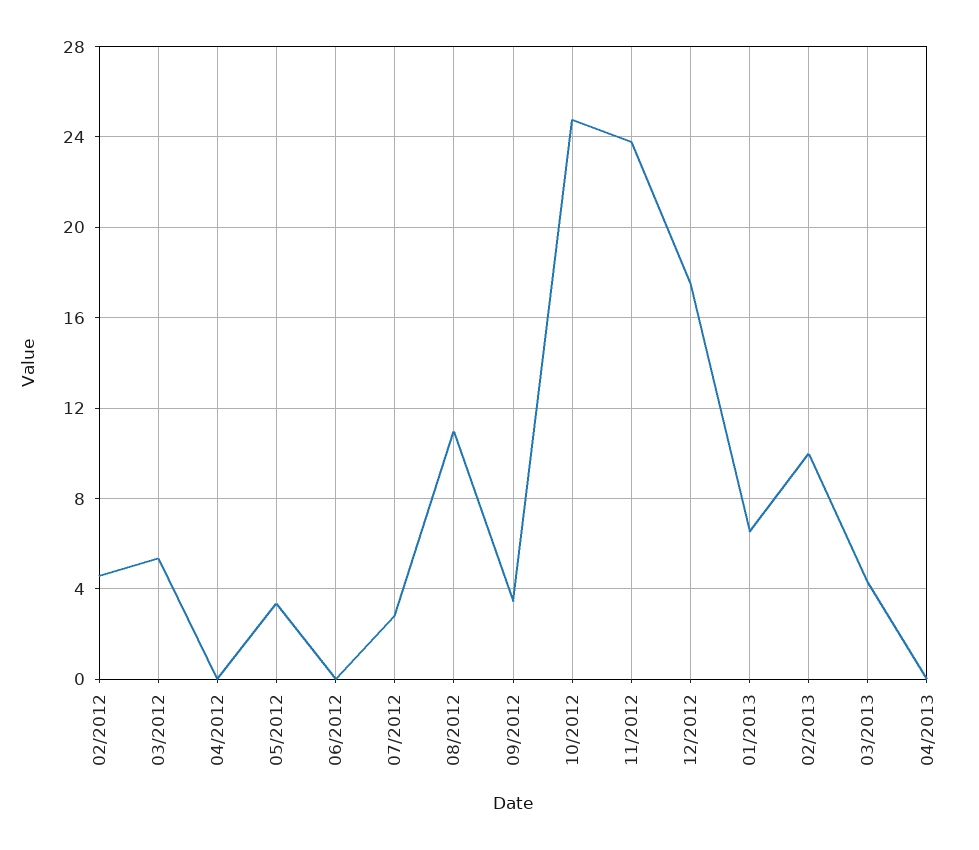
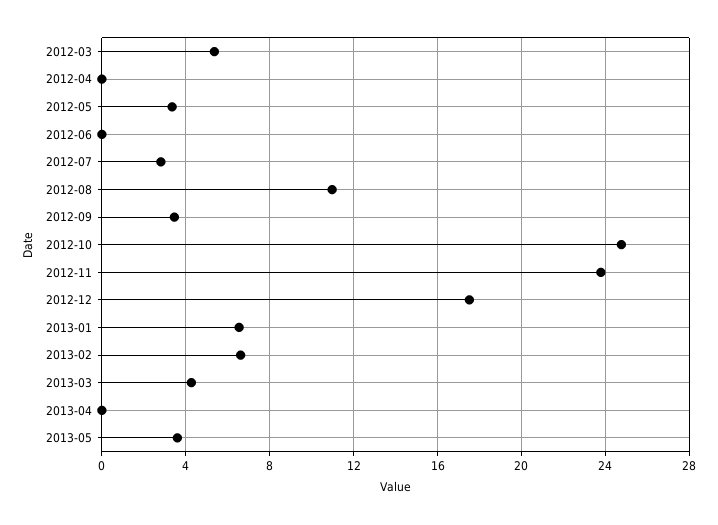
02/2012: 4.5 -> none
02/2013: 10 -> 6.5
2013-05: none -> 3.5

